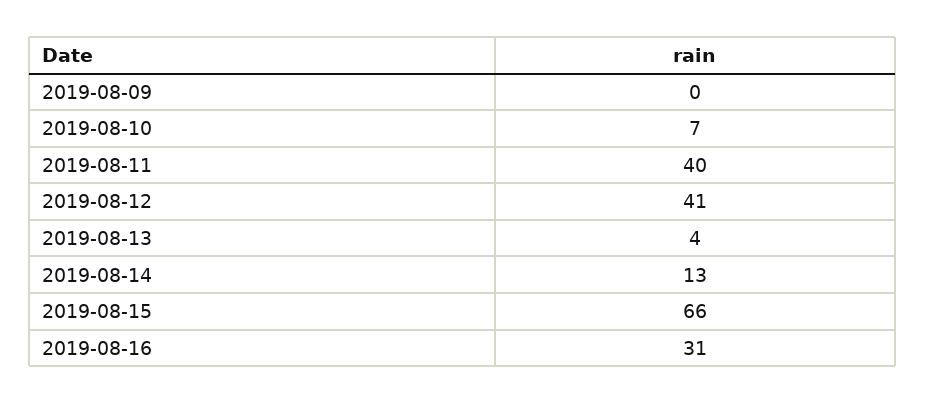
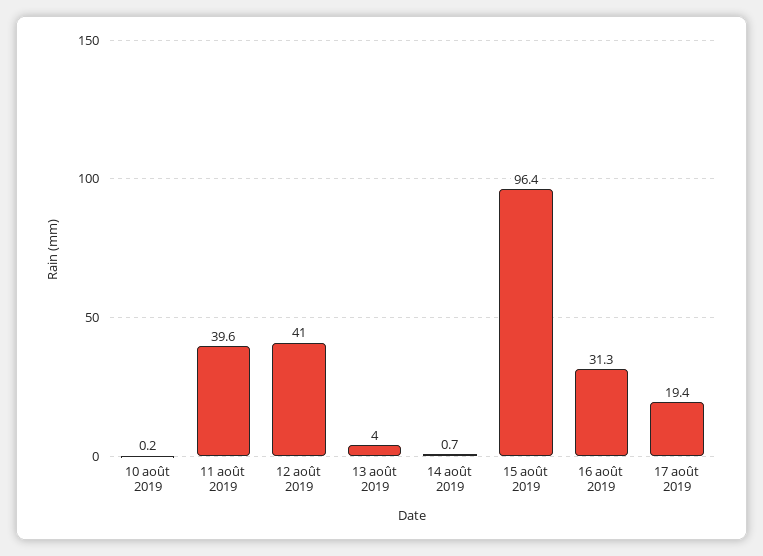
2019-08-09: 0 -> none
2019-08-10: 7 -> 0.2
2019-08-14: 13 -> 0.7
2019-08-15: 66 -> 96.4
17 août 2019: none -> 19.4

